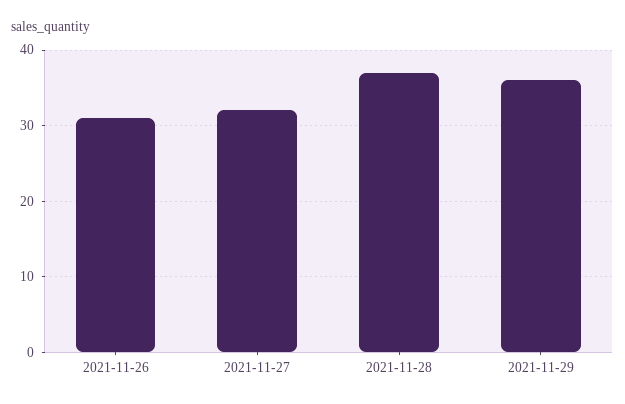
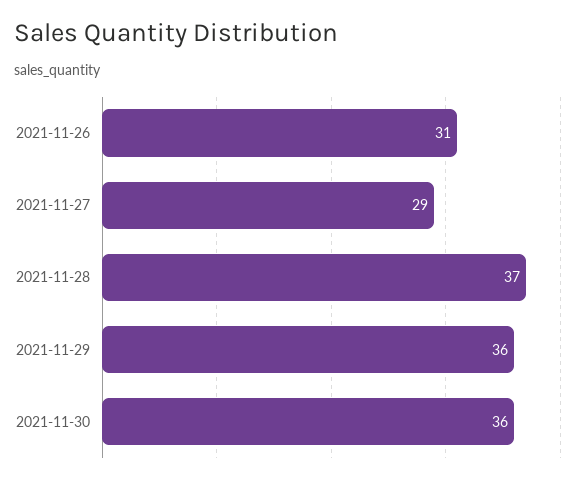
2021-11-27: 32 -> 29
2021-11-30: none -> 36

